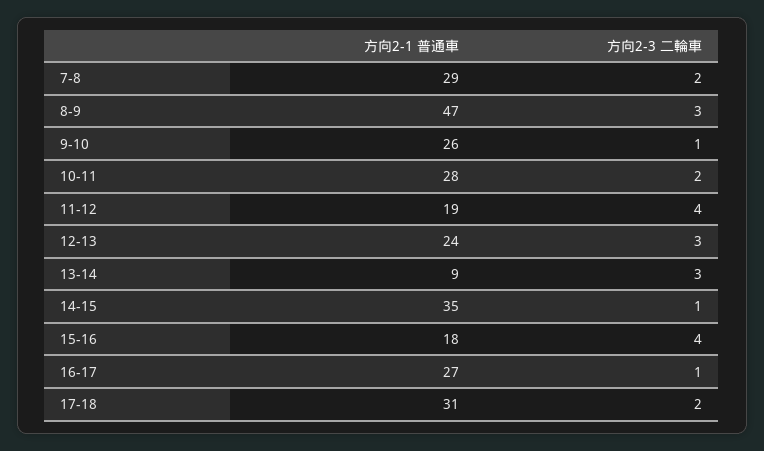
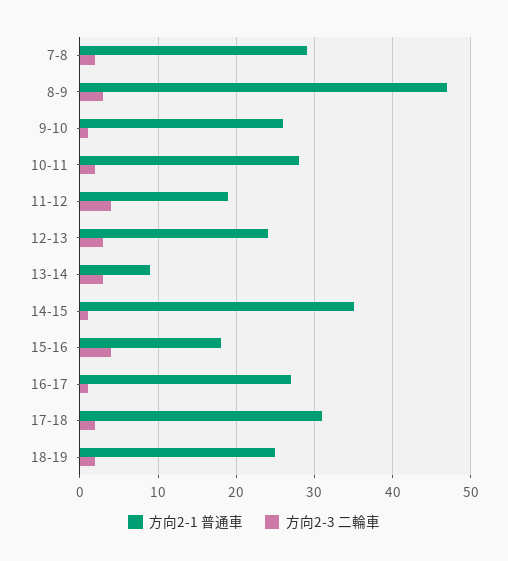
方向2-1 普通車, 18-19: none -> 25
方向2-3 二輪車, 18-19: none -> 2

